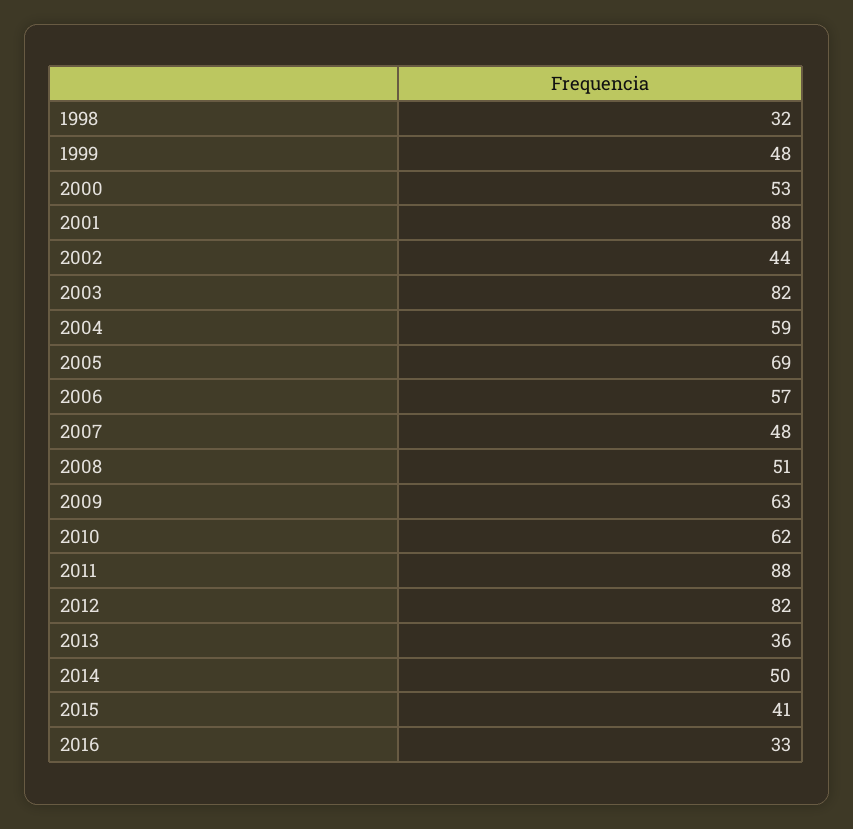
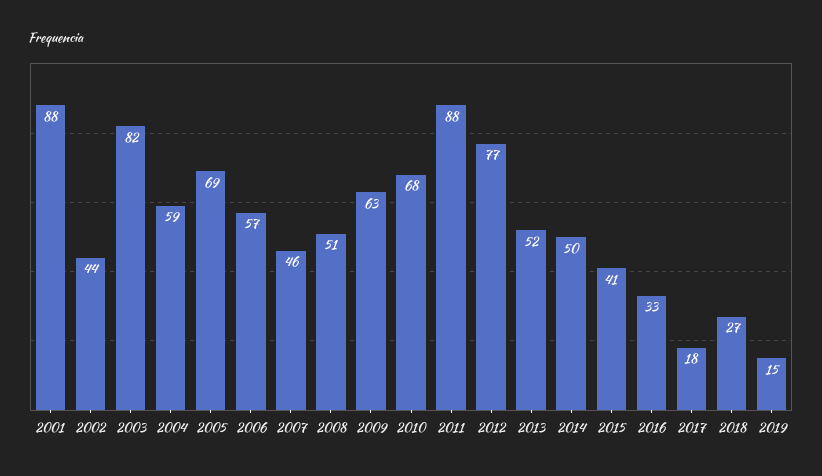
1998: 32 -> none
1999: 48 -> none
2000: 53 -> none
2007: 48 -> 46
2010: 62 -> 68
2012: 82 -> 77
2013: 36 -> 52
2017: none -> 18
2018: none -> 27
2019: none -> 15

